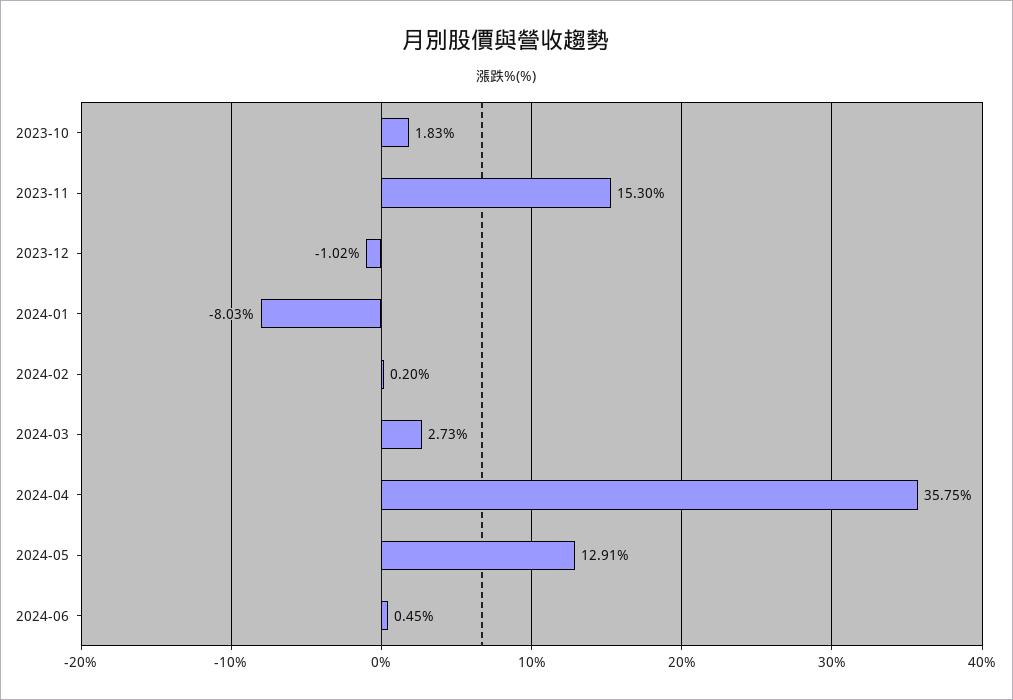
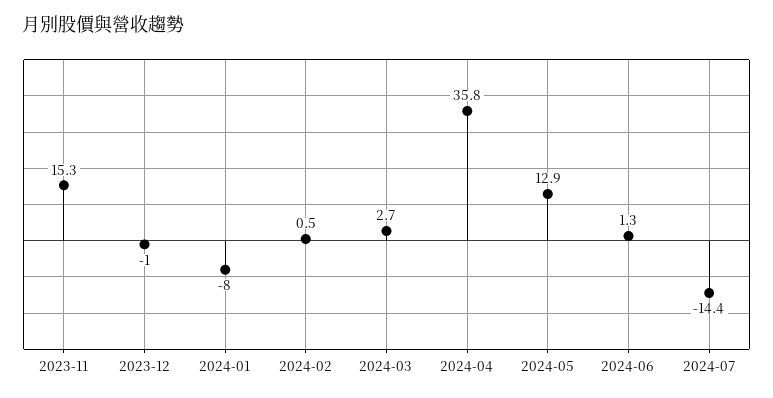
2023-10: 1.83 -> none
2024-02: 0.2 -> 0.5
2024-06: 0.45 -> 1.3
2024-07: none -> -14.4

